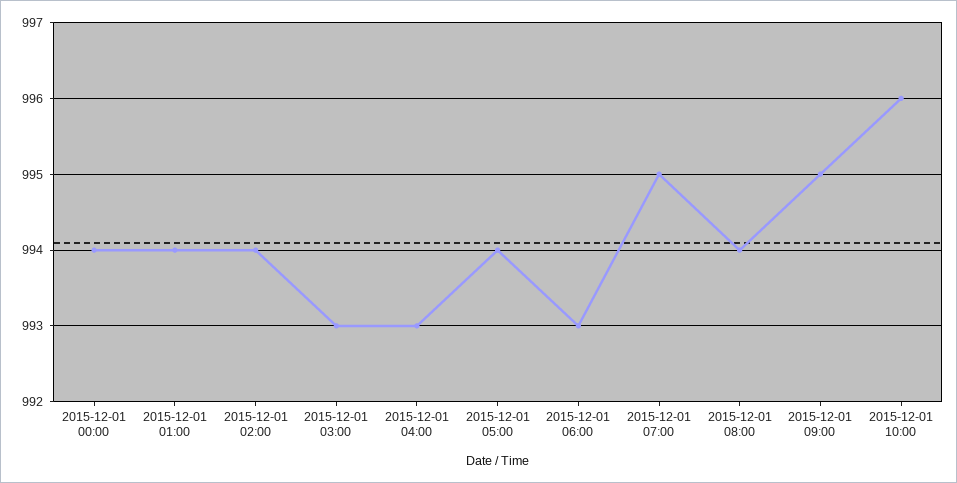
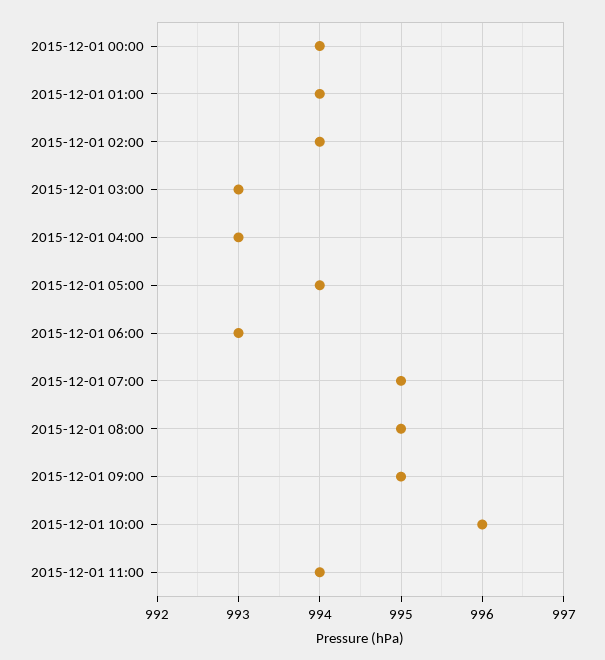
2015-12-01 08:00: 994 -> 995
2015-12-01 11:00: none -> 994

